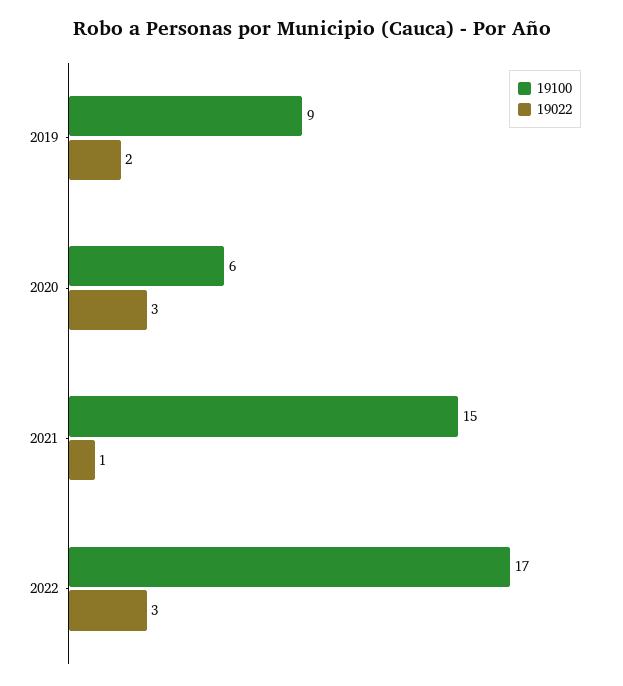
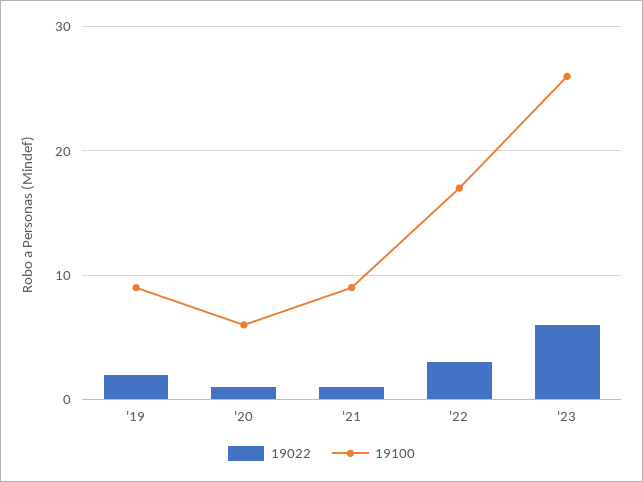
19022, 2020: 3 -> 1
19100, 2021: 15 -> 9
19022, '23: none -> 6
19100, '23: none -> 26

